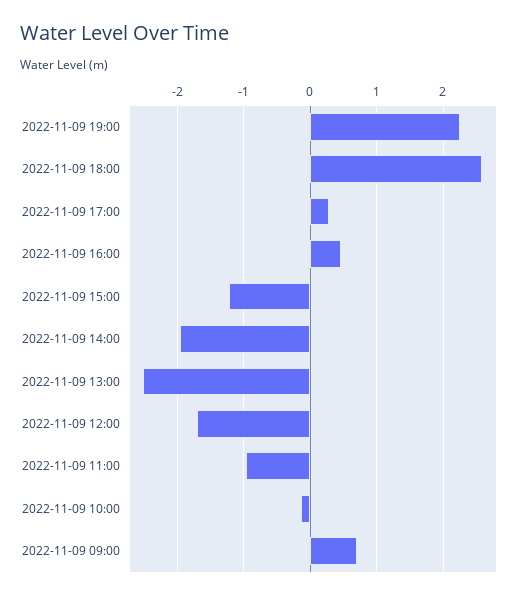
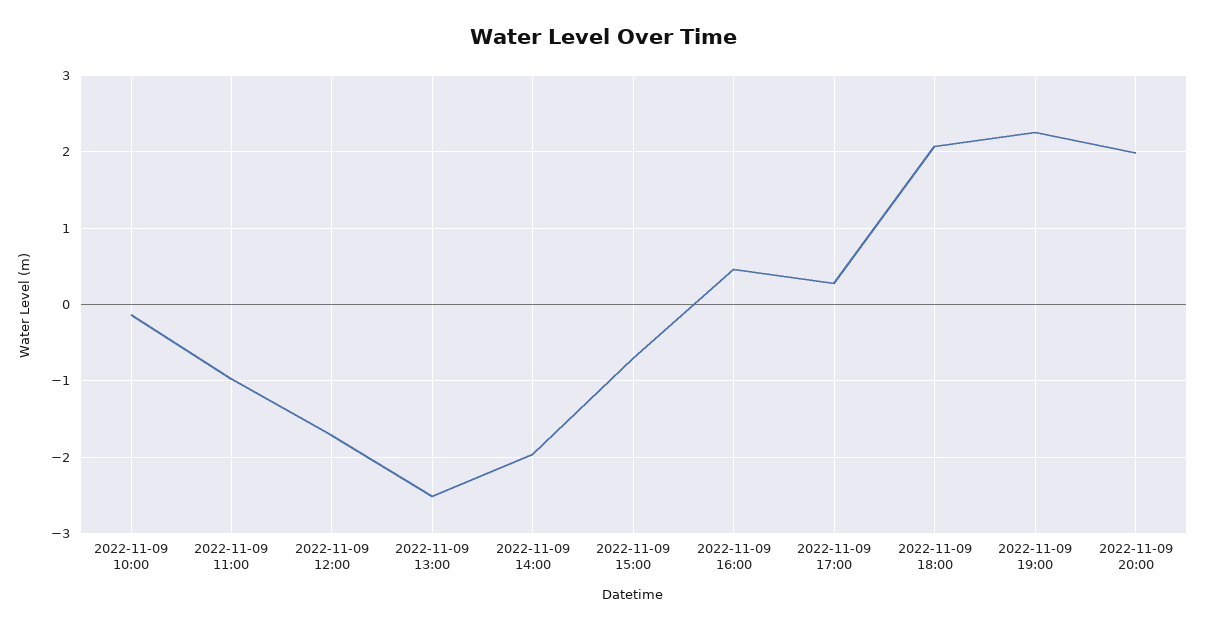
2022-11-09 18:00: 2.6 -> 2.1
2022-11-09 15:00: -1.2 -> -0.7
2022-11-09 09:00: 0.7 -> none
2022-11-09 20:00: none -> 2

